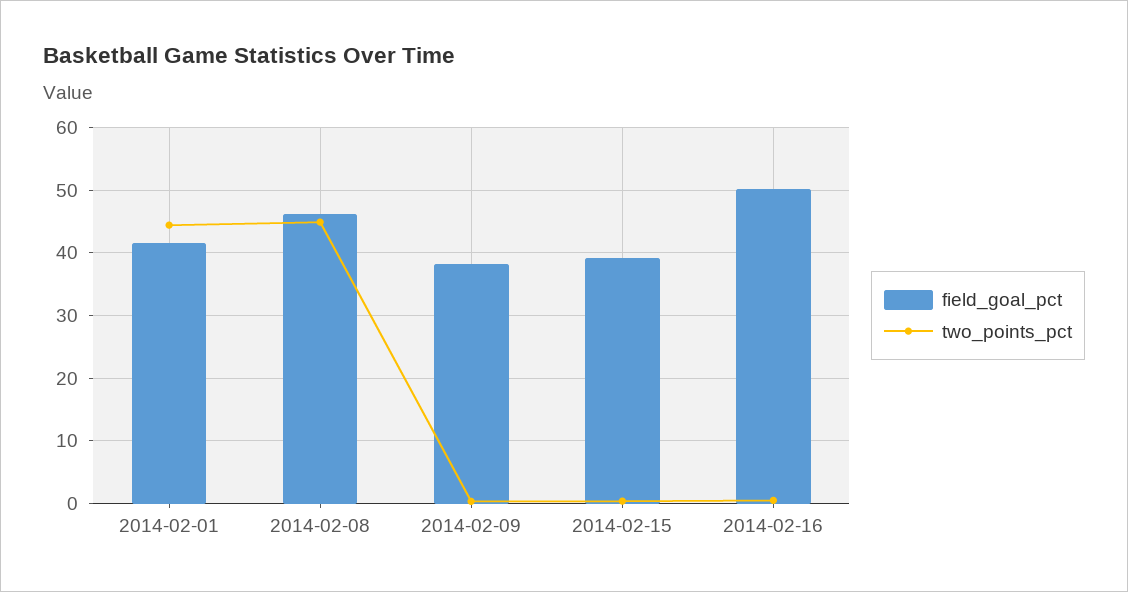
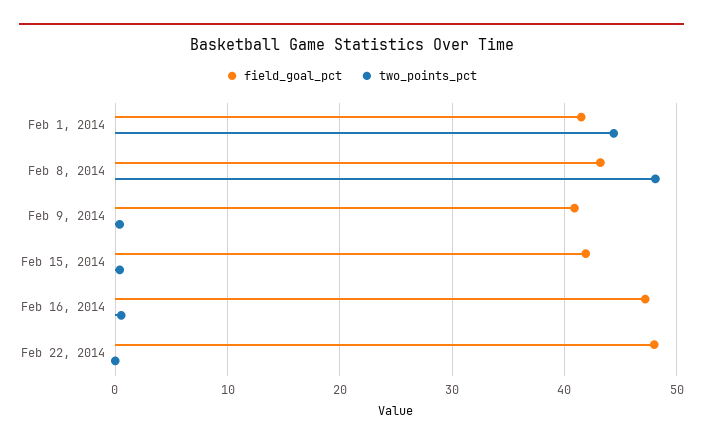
field_goal_pct, 2014-02-08: 46 -> 43
two_points_pct, 2014-02-08: 45 -> 48
field_goal_pct, 2014-02-09: 38 -> 41
field_goal_pct, 2014-02-15: 39 -> 42
field_goal_pct, 2014-02-16: 50 -> 47
field_goal_pct, Feb 22, 2014: none -> 48
two_points_pct, Feb 22, 2014: none -> 0

